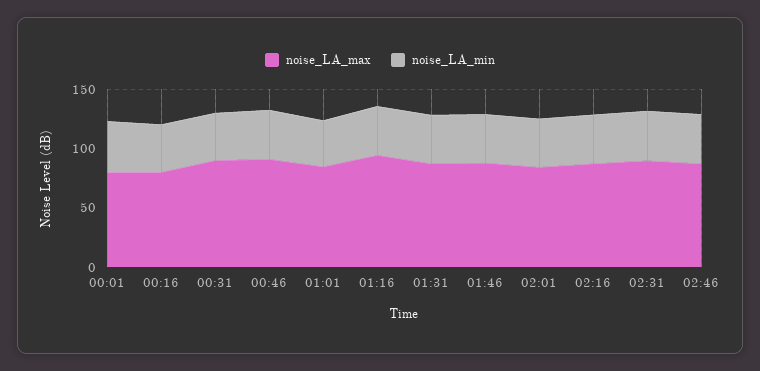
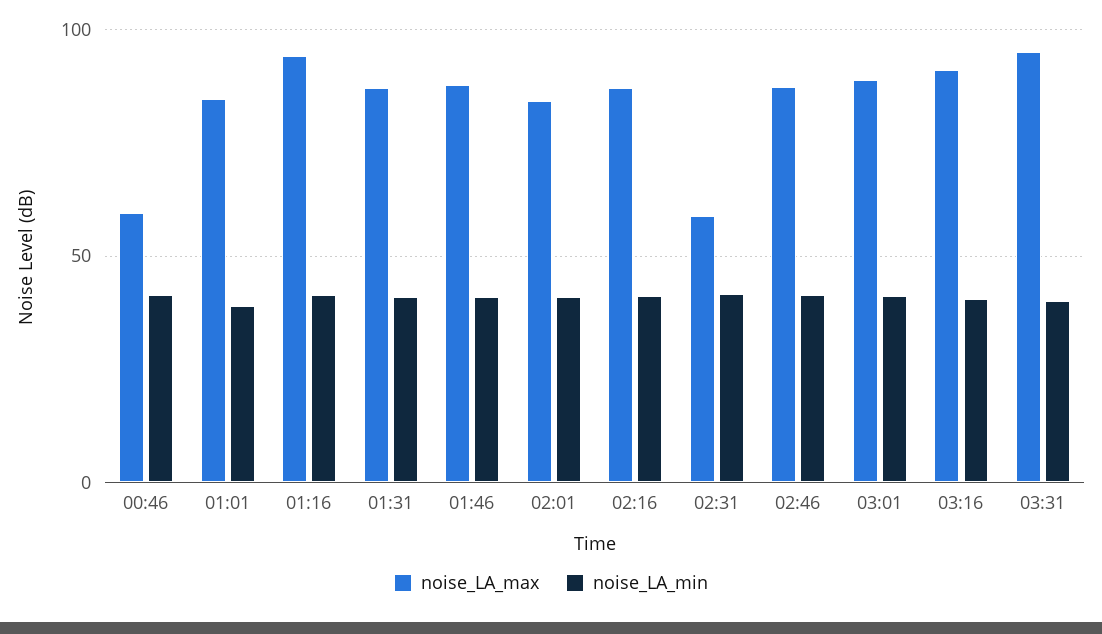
noise_LA_max, 00:01: 80 -> none
noise_LA_min, 00:01: 40 -> none
noise_LA_max, 00:16: 80 -> none
noise_LA_min, 00:16: 40 -> none
noise_LA_max, 00:31: 90 -> none
noise_LA_min, 00:31: 40 -> none
noise_LA_max, 00:46: 90 -> 60
noise_LA_max, 02:31: 90 -> 60
noise_LA_max, 03:01: none -> 90
noise_LA_min, 03:01: none -> 40
noise_LA_max, 03:16: none -> 90
noise_LA_min, 03:16: none -> 40
noise_LA_max, 03:31: none -> 95
noise_LA_min, 03:31: none -> 40

